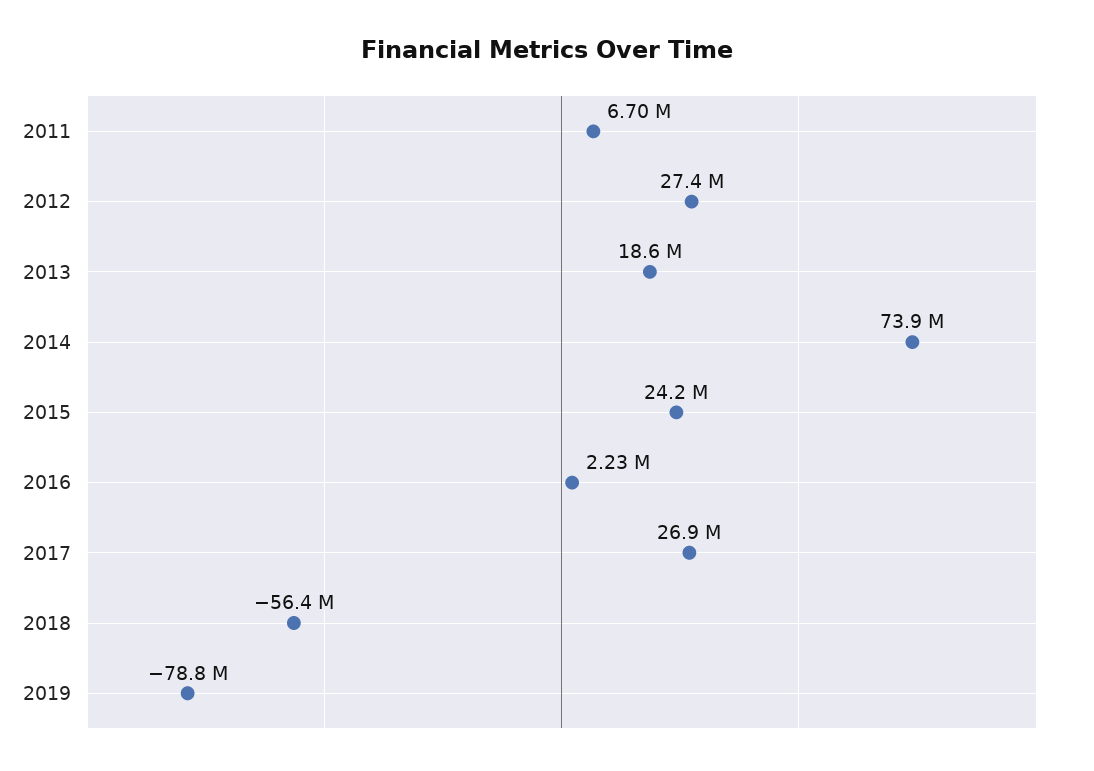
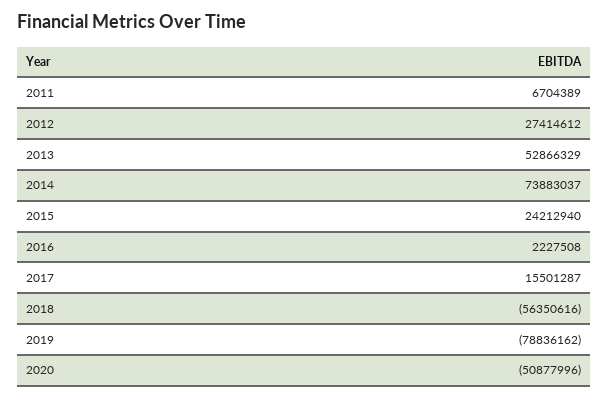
2013: 18600000 -> 52866329
2017: 26900000 -> 15501287
2020: none -> -50877996

